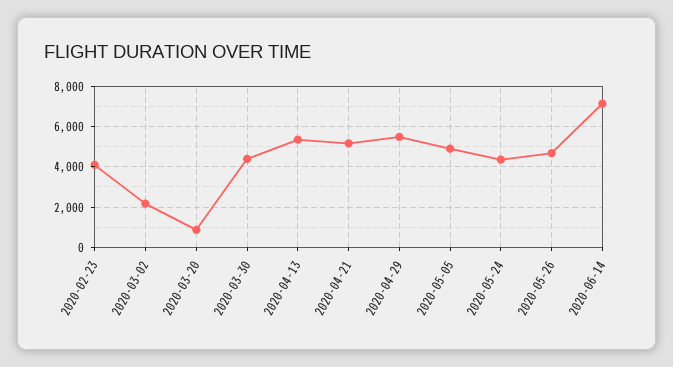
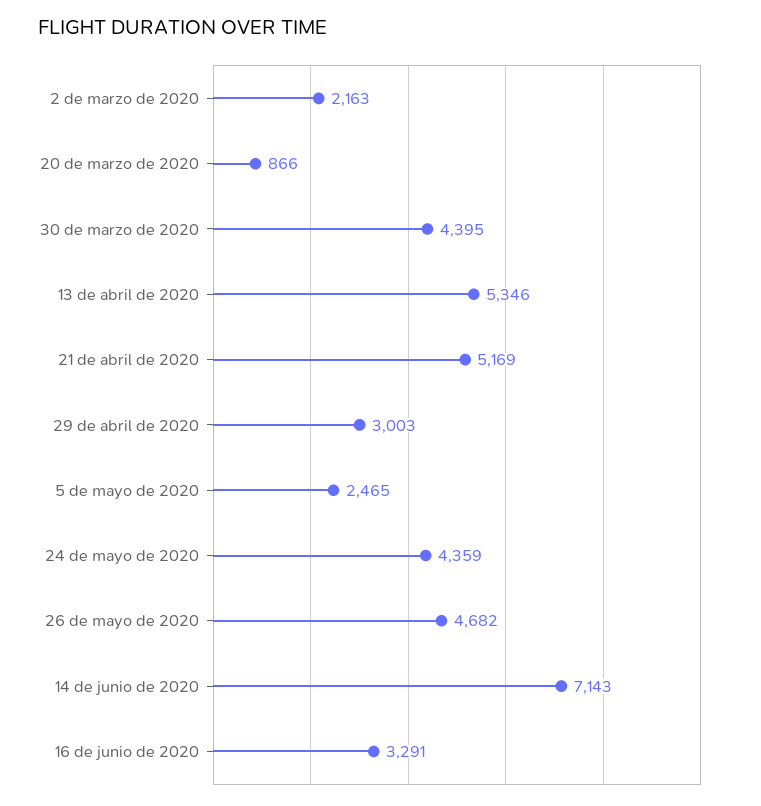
2020-02-23: 4000 -> none
2020-04-29: 5500 -> 3003
2020-05-05: 5000 -> 2465
16 de junio de 2020: none -> 3291

